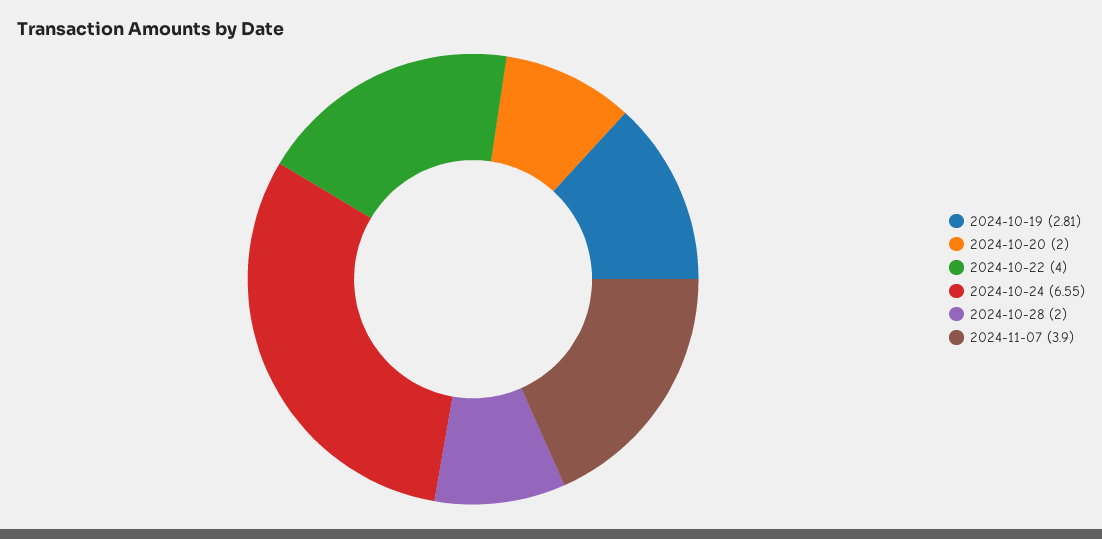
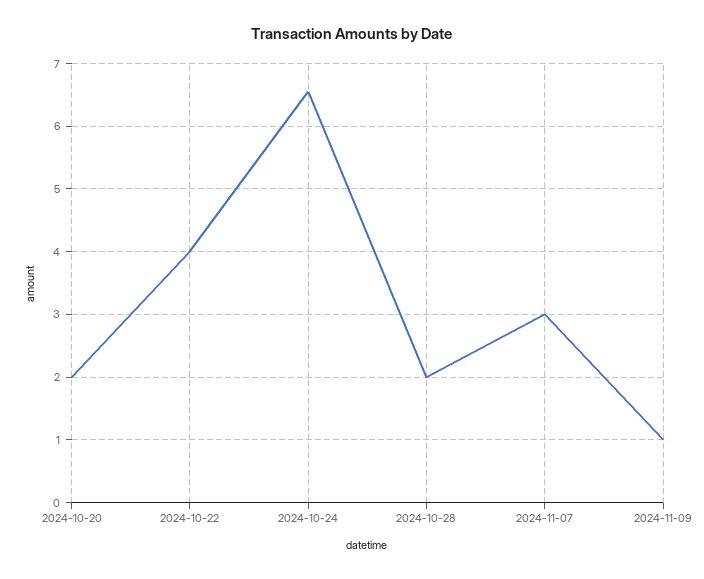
2024-10-19: 2.81 -> none
2024-11-07: 3.9 -> 3
2024-11-09: none -> 1

